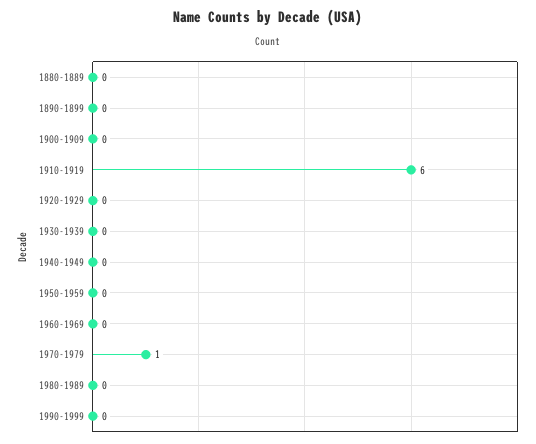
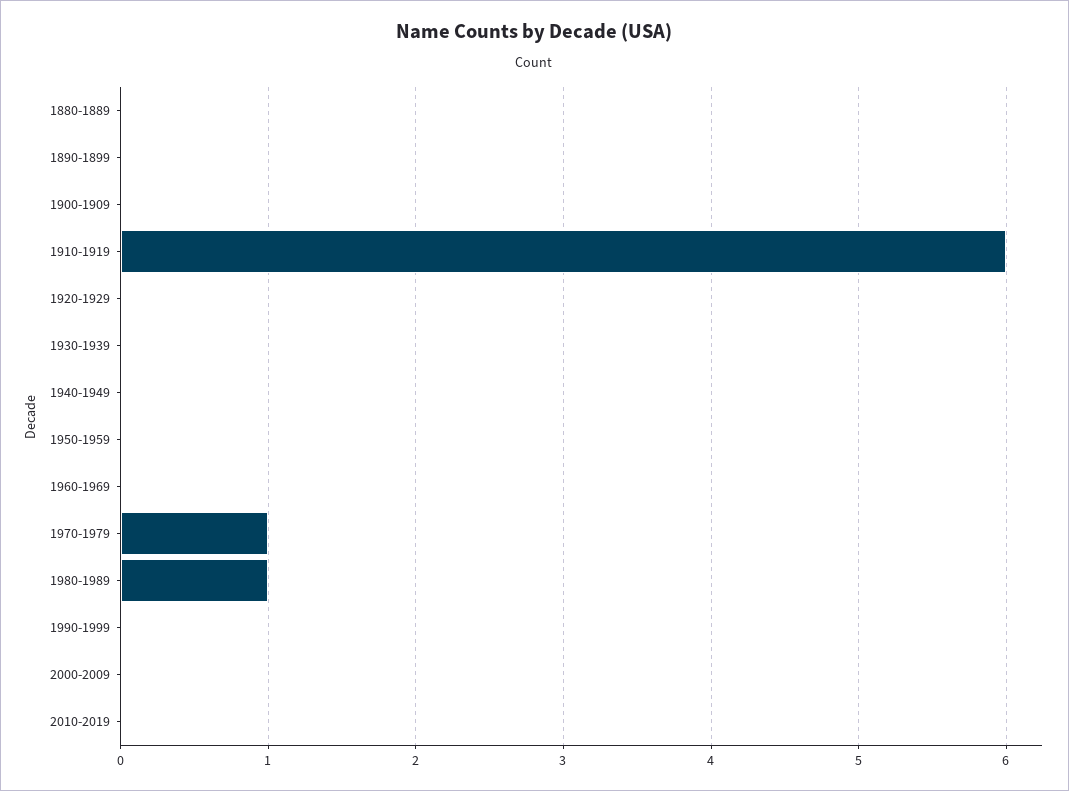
1980-1989: 0 -> 1
2000-2009: none -> 0
2010-2019: none -> 0

